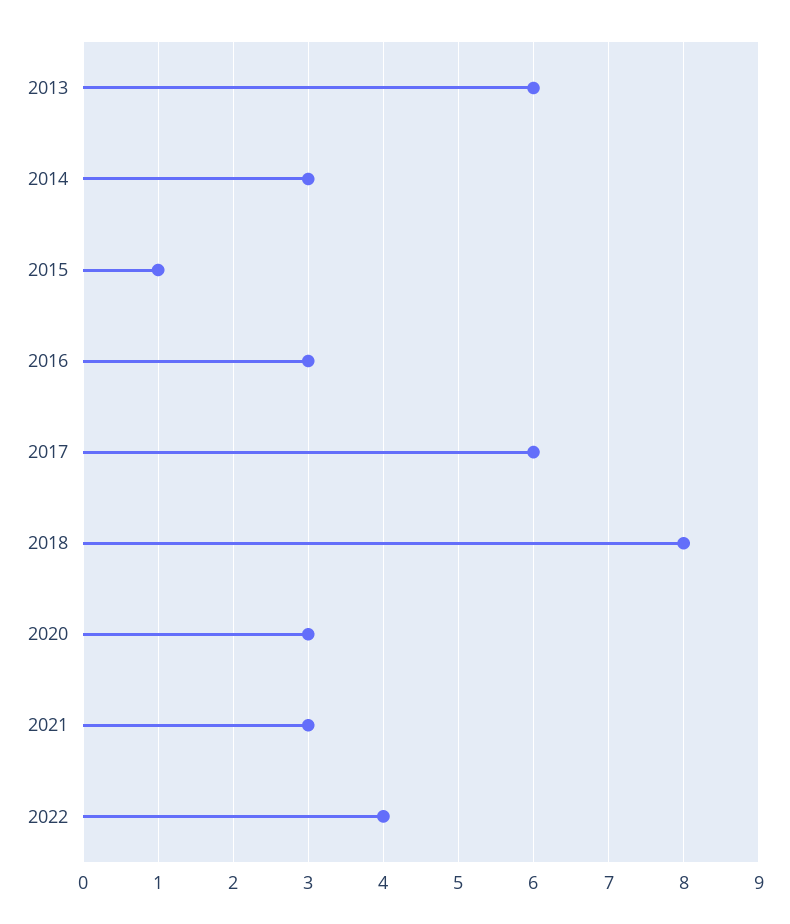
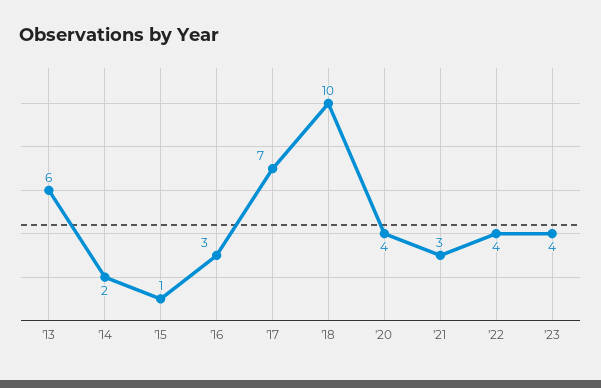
2014: 3 -> 2
2017: 6 -> 7
2018: 8 -> 10
2020: 3 -> 4
'23: none -> 4

